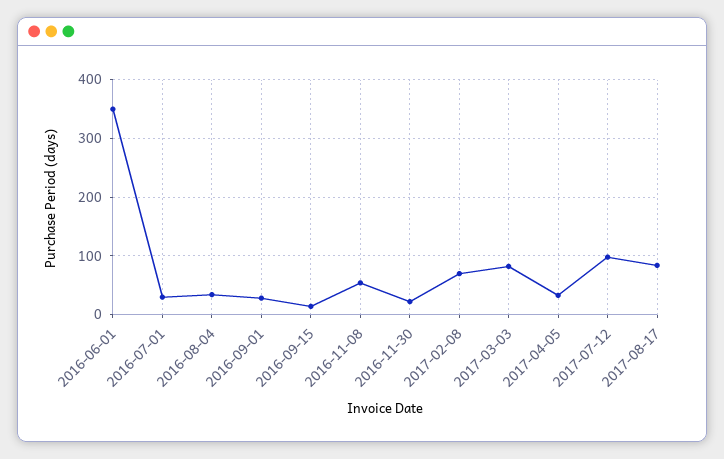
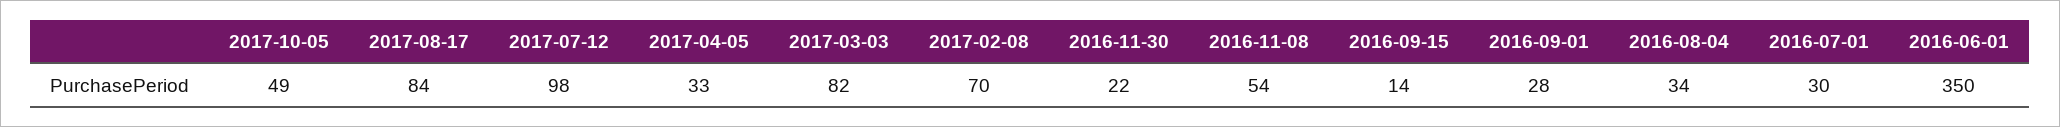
2017-10-05: none -> 49

